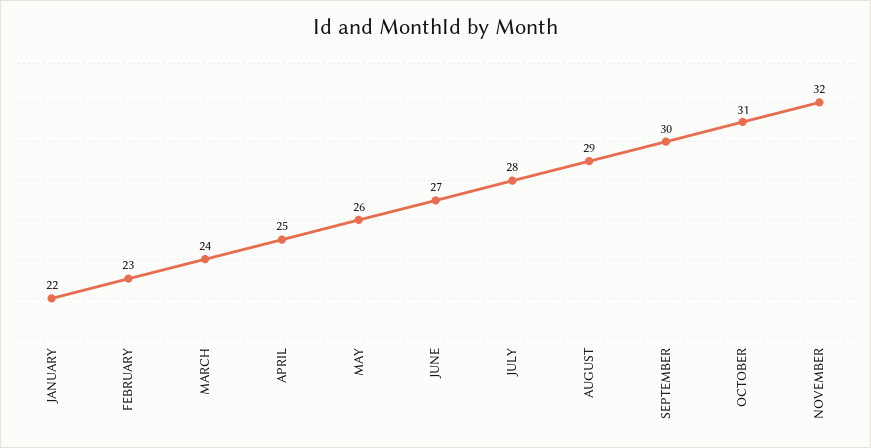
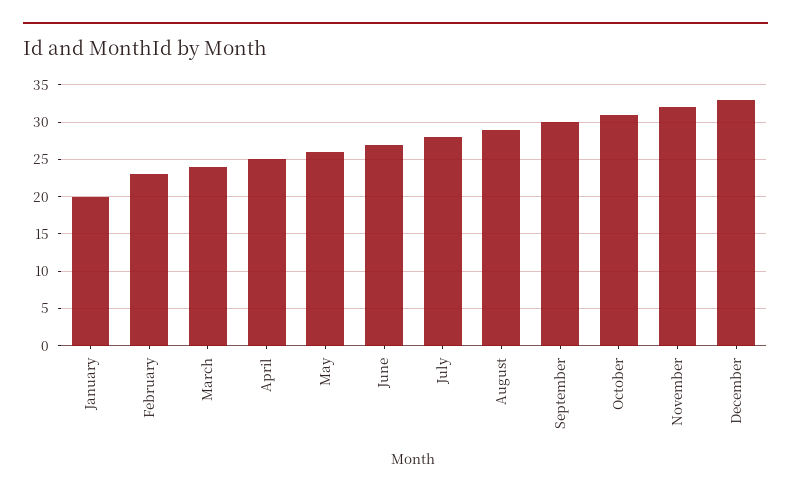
JANUARY: 22 -> 20
December: none -> 33

